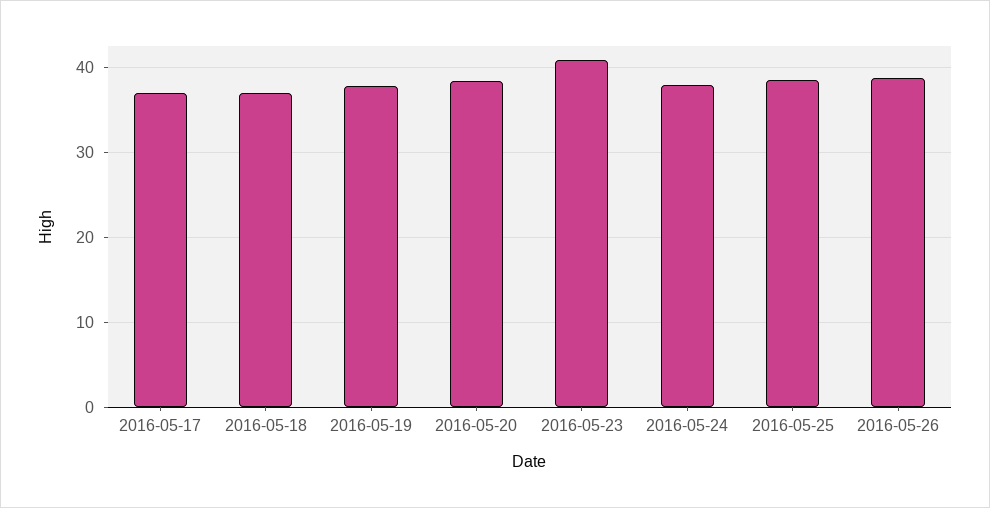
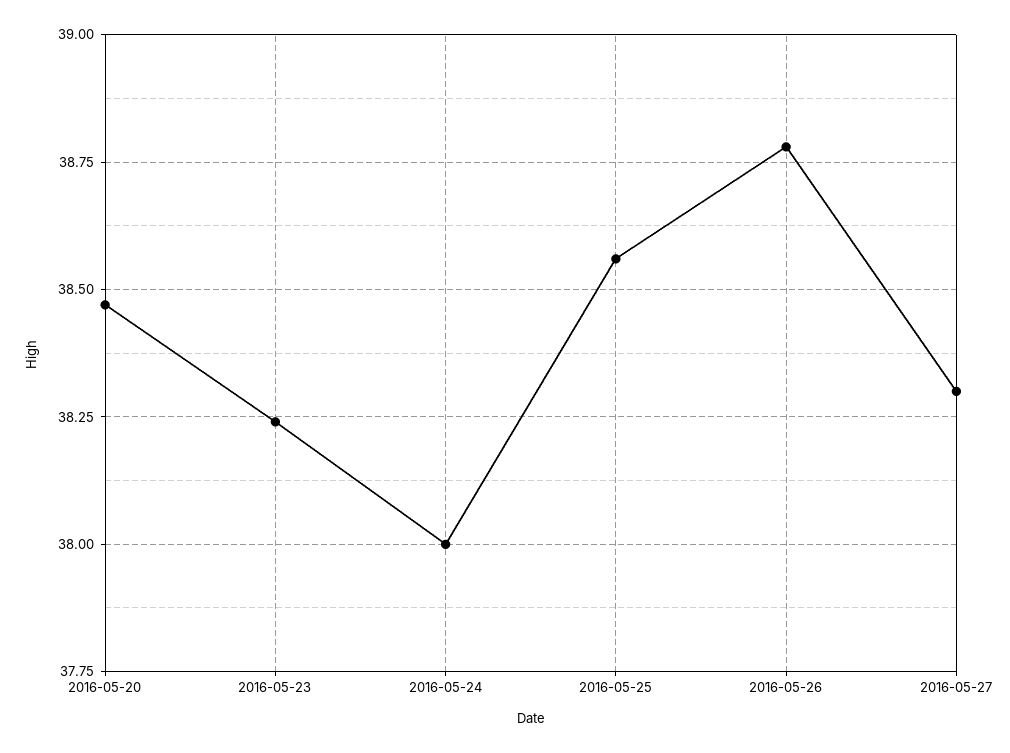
2016-05-17: 37 -> none
2016-05-18: 37 -> none
2016-05-19: 38 -> none
2016-05-23: 41 -> 38.25
2016-05-27: none -> 38.3

